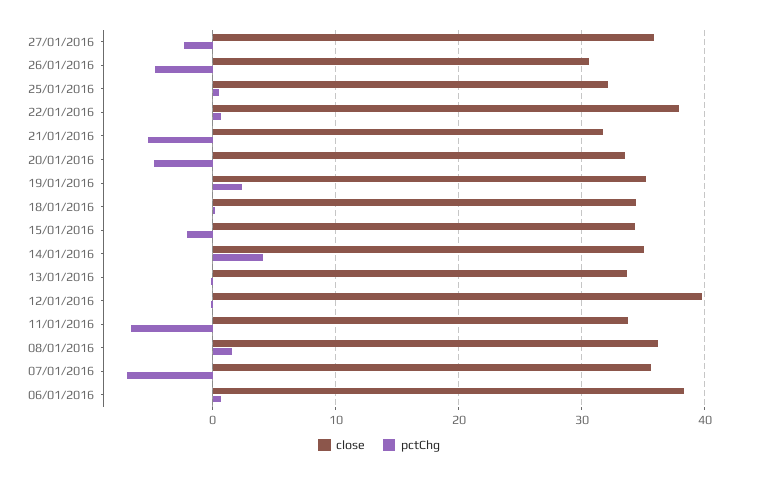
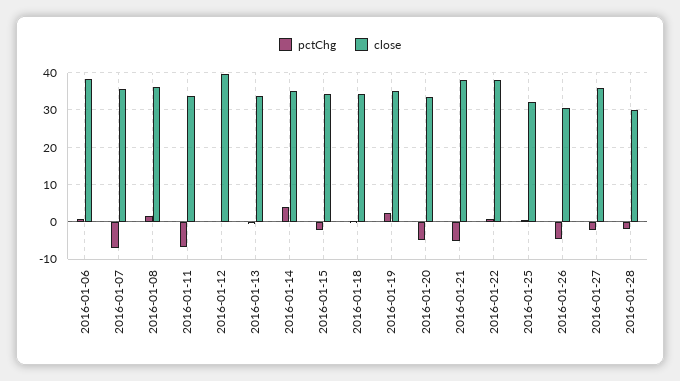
close, 21/01/2016: 32 -> 38
pctChg, 2016-01-28: none -> -2
close, 2016-01-28: none -> 30

